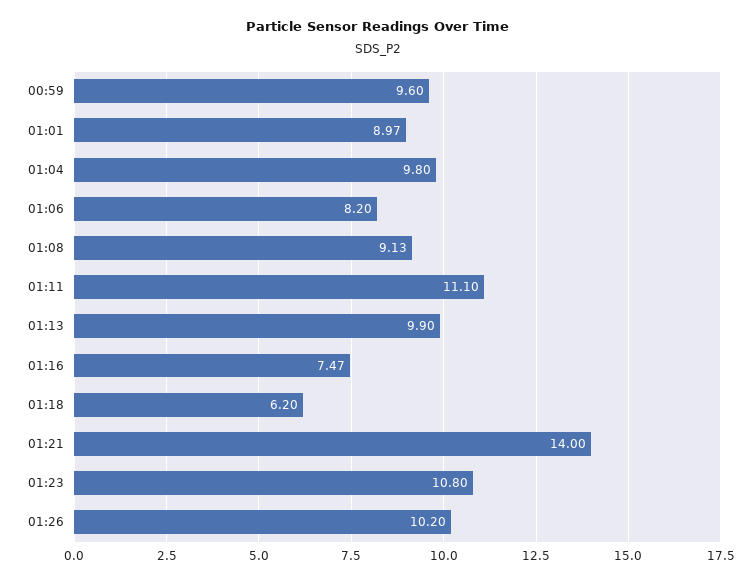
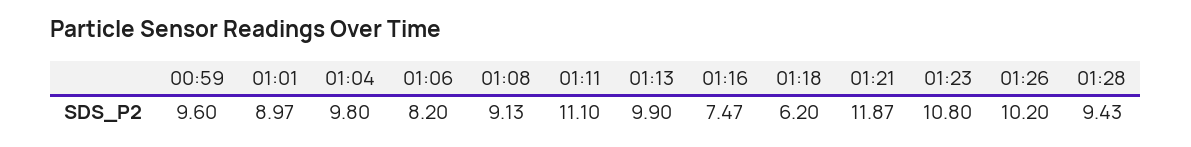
01:21: 14 -> 11.87
01:28: none -> 9.43

